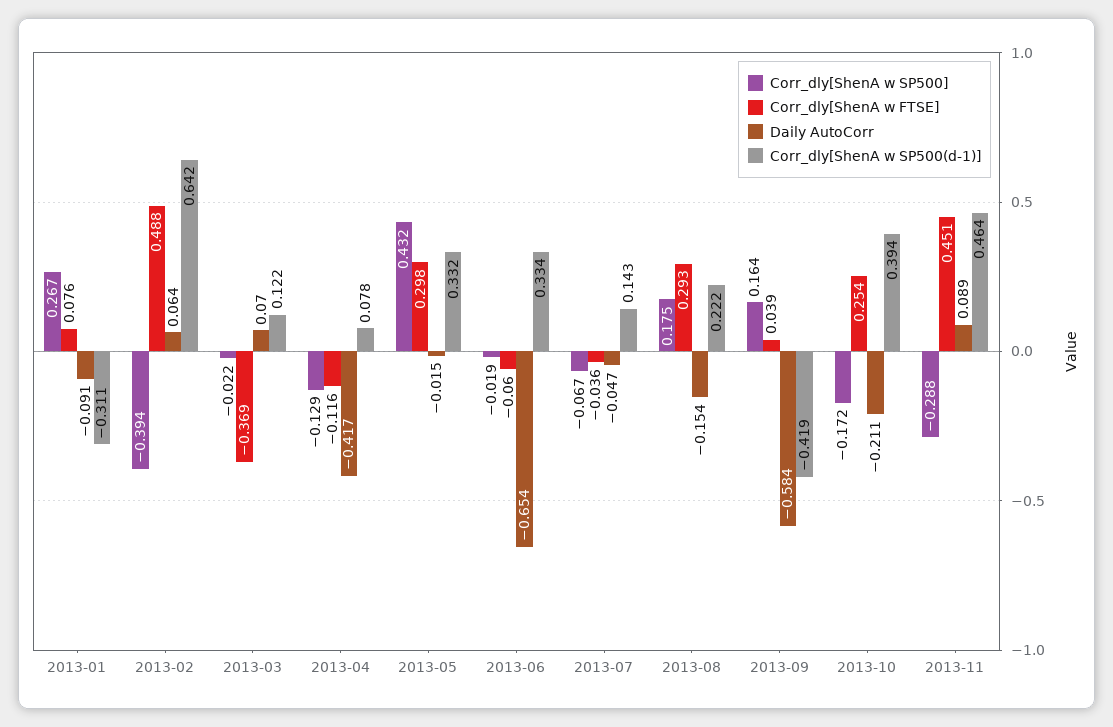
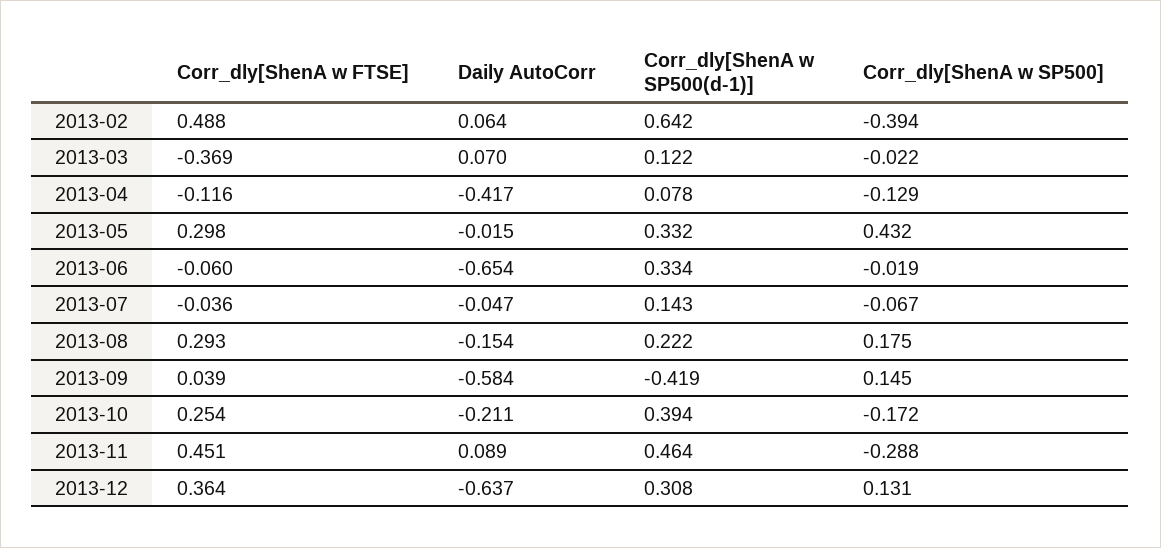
Corr_dly[ShenA w SP500], 2013-01: 0.267 -> none
Corr_dly[ShenA w FTSE], 2013-01: 0.076 -> none
Daily AutoCorr, 2013-01: -0.091 -> none
Corr_dly[ShenA w SP500(d-1)], 2013-01: -0.311 -> none
Corr_dly[ShenA w SP500], 2013-09: 0.164 -> 0.145
Corr_dly[ShenA w FTSE], 2013-12: none -> 0.364
Daily AutoCorr, 2013-12: none -> -0.637
Corr_dly[ShenA w SP500(d-1)], 2013-12: none -> 0.308
Corr_dly[ShenA w SP500], 2013-12: none -> 0.131

